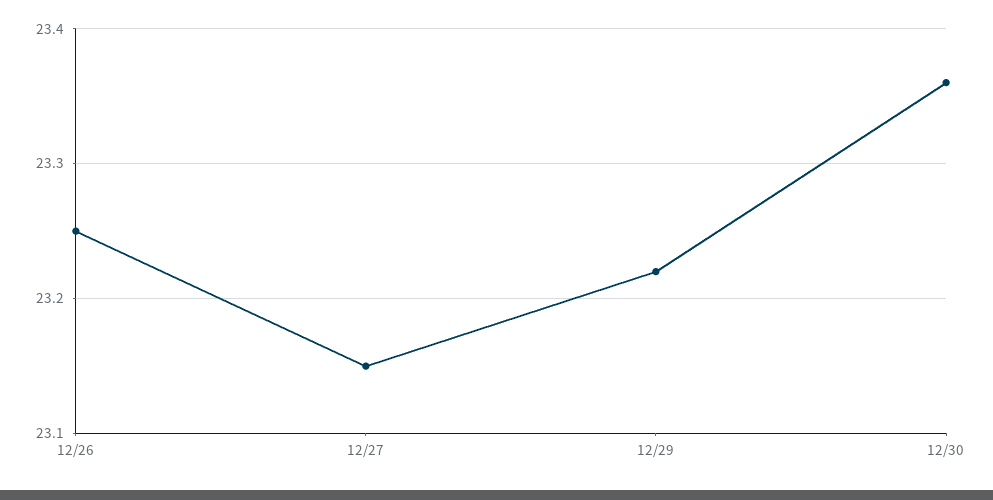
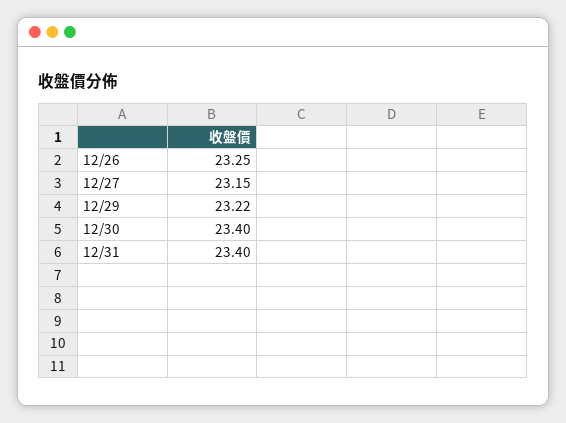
12/30: 23.36 -> 23.4
12/31: none -> 23.4

